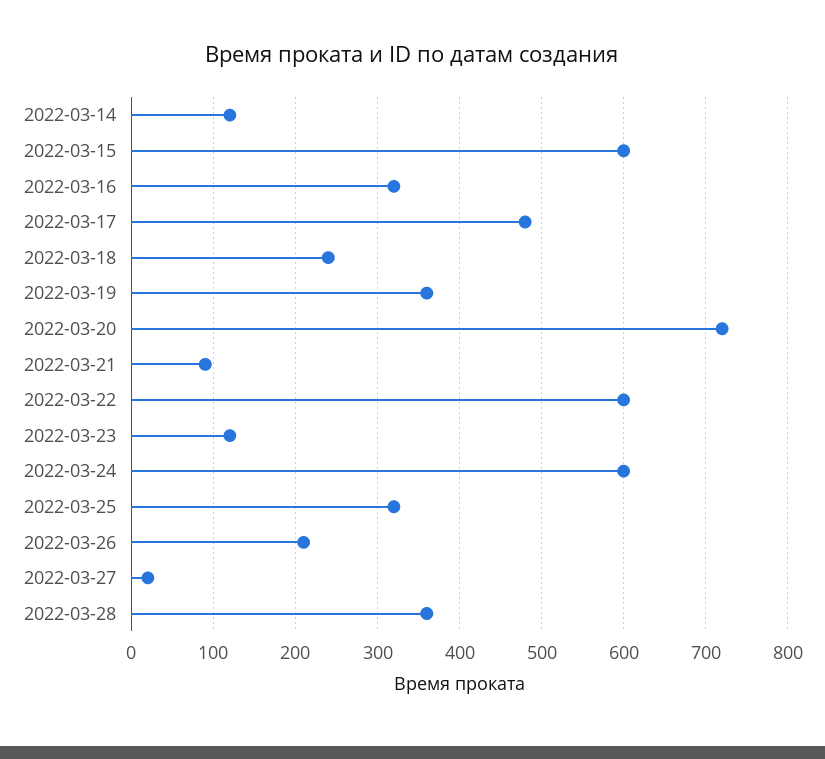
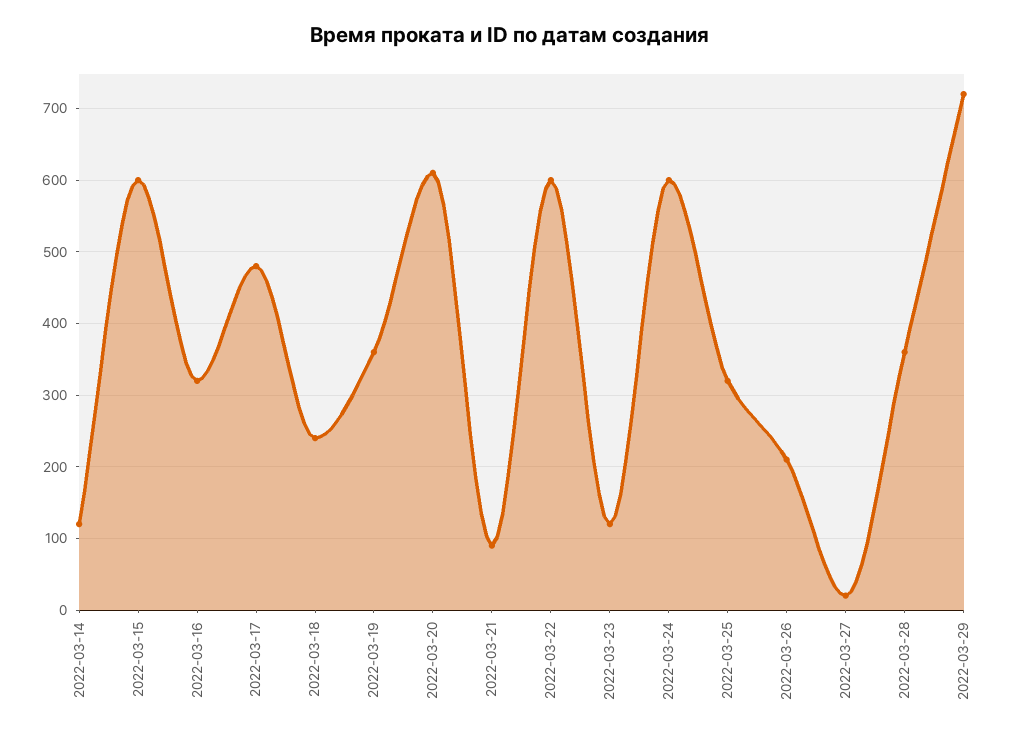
2022-03-20: 720 -> 610
2022-03-29: none -> 720

